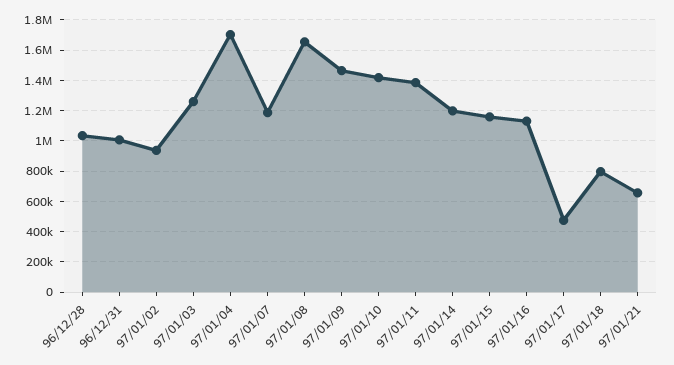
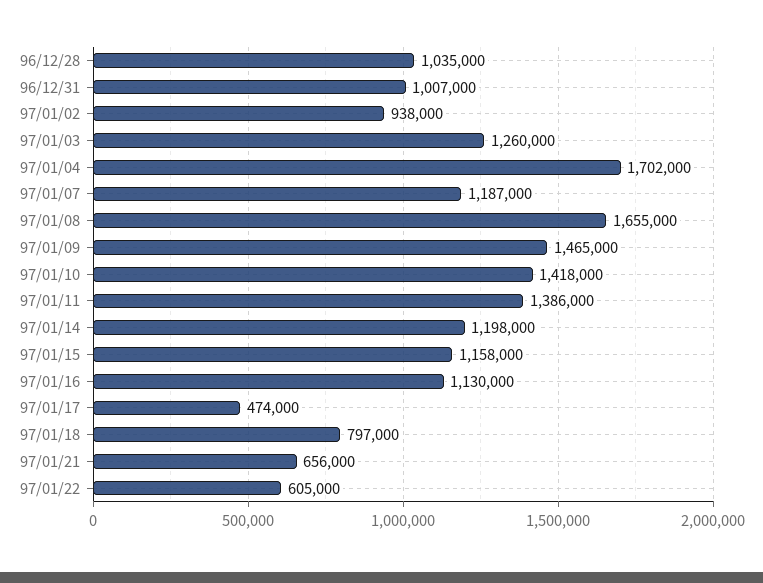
97/01/22: none -> 605000

